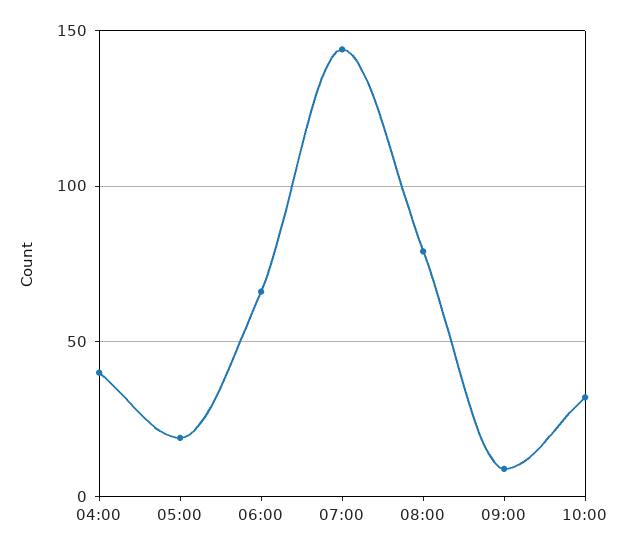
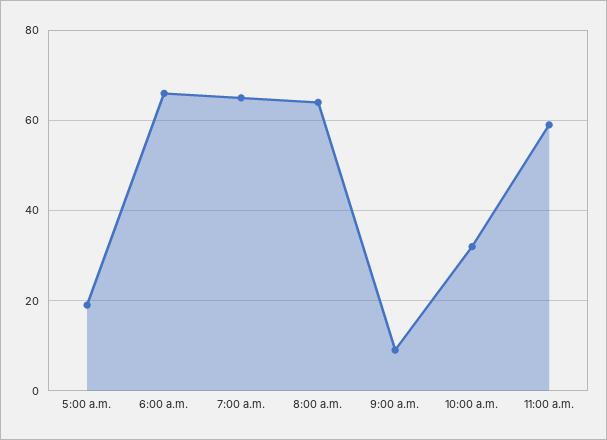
04:00: 40 -> none
07:00: 145 -> 65
08:00: 80 -> 65
11:00 a.m.: none -> 60

